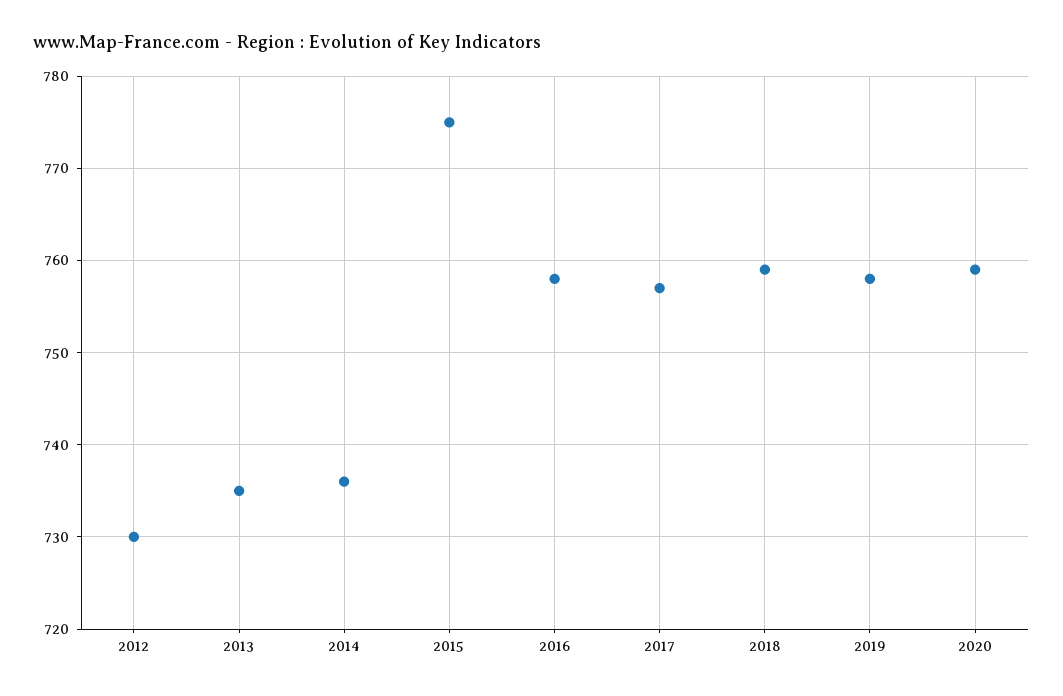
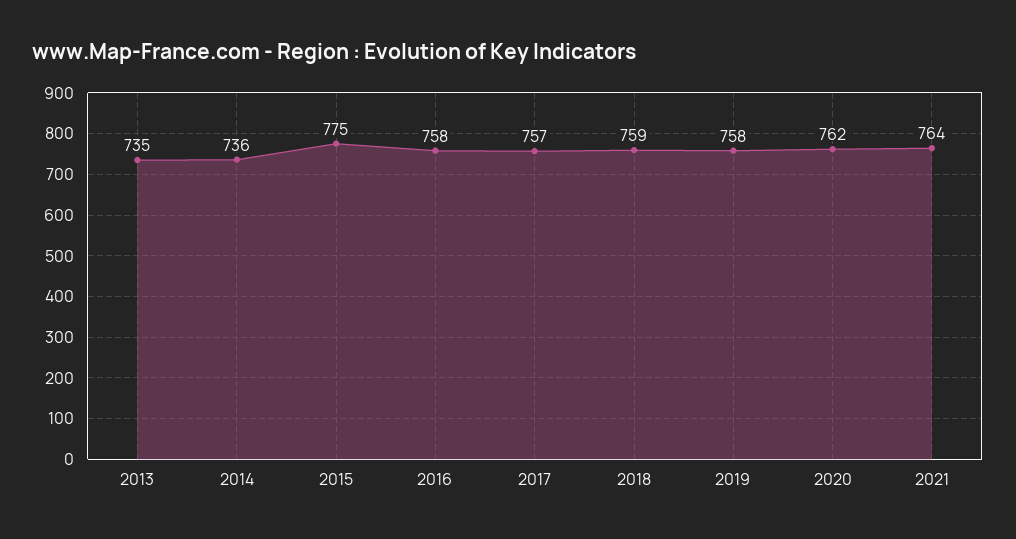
2012: 730 -> none
2020: 759 -> 762
2021: none -> 764

